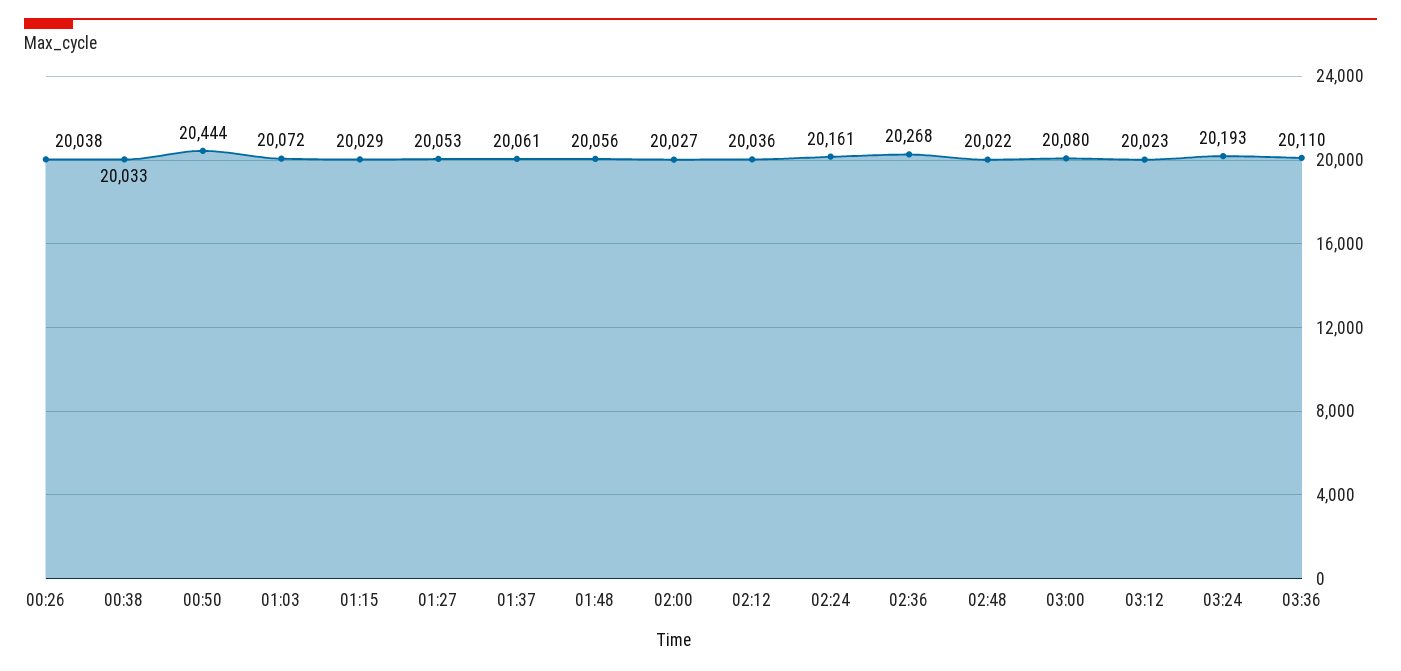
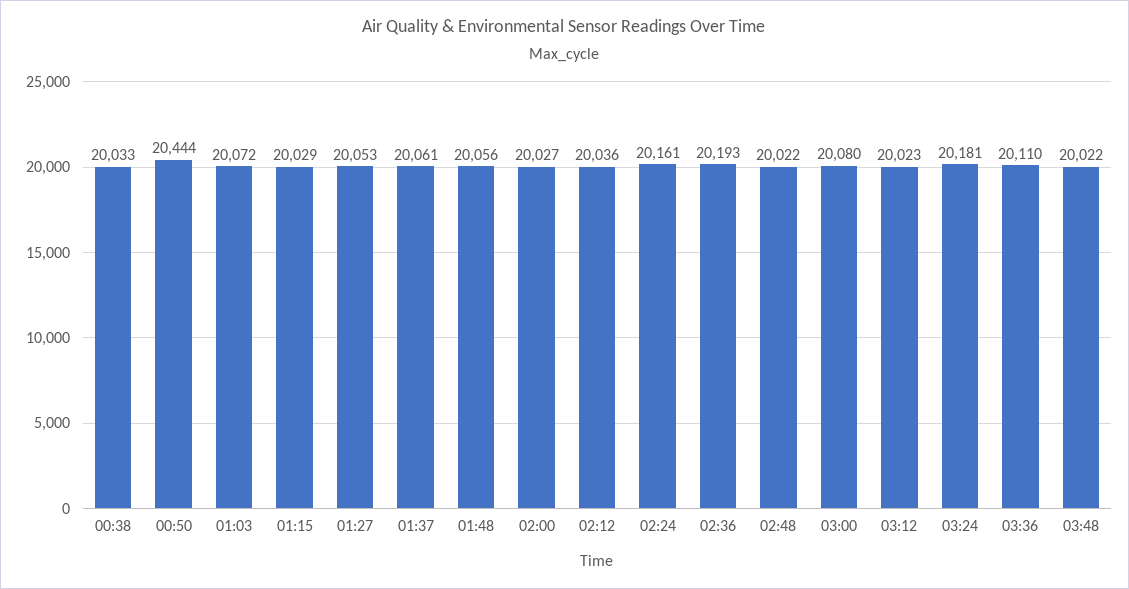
00:26: 20038 -> none
02:36: 20268 -> 20193
03:24: 20193 -> 20181
03:48: none -> 20022

